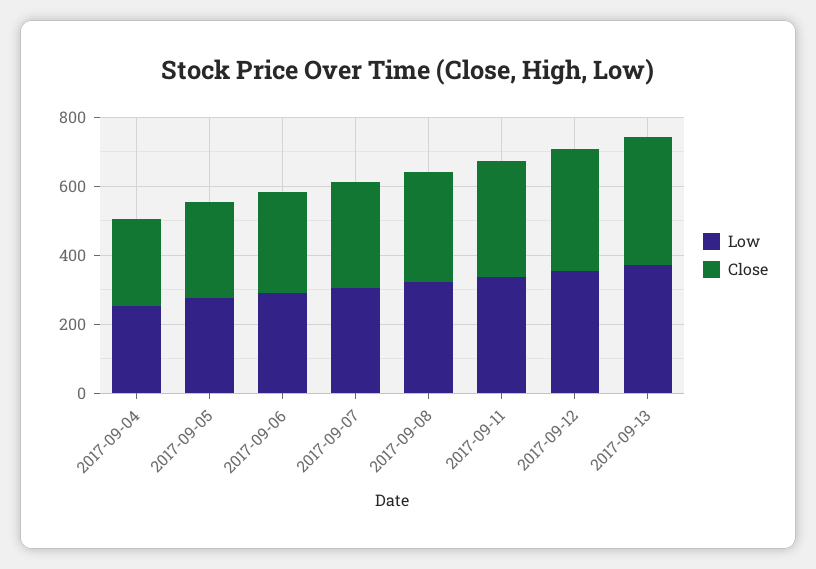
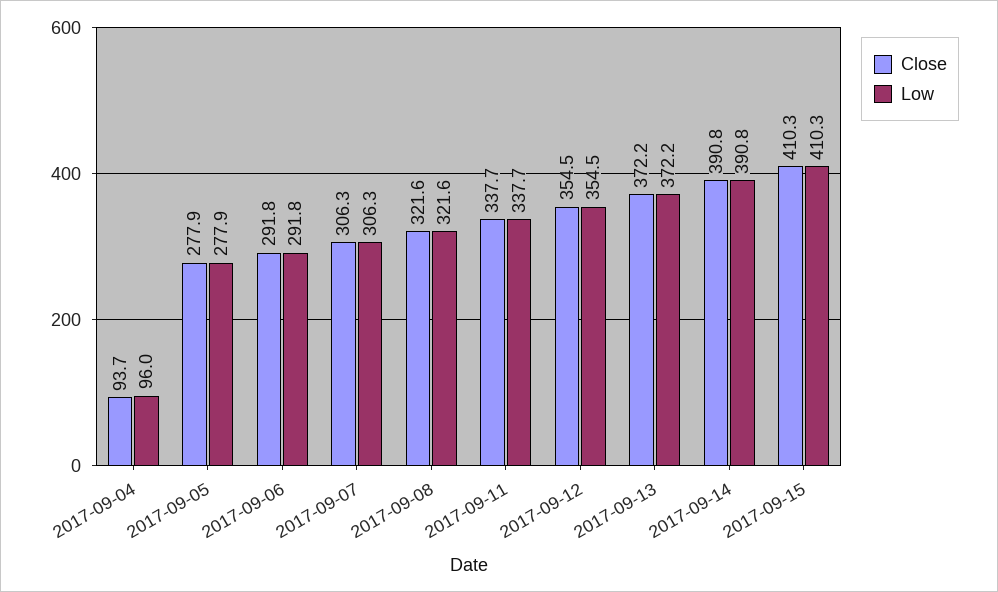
Low, 2017-09-04: 250 -> 96
Close, 2017-09-04: 250 -> 93.7
Close, 2017-09-14: none -> 390.8
Low, 2017-09-14: none -> 390.8
Close, 2017-09-15: none -> 410.3
Low, 2017-09-15: none -> 410.3

